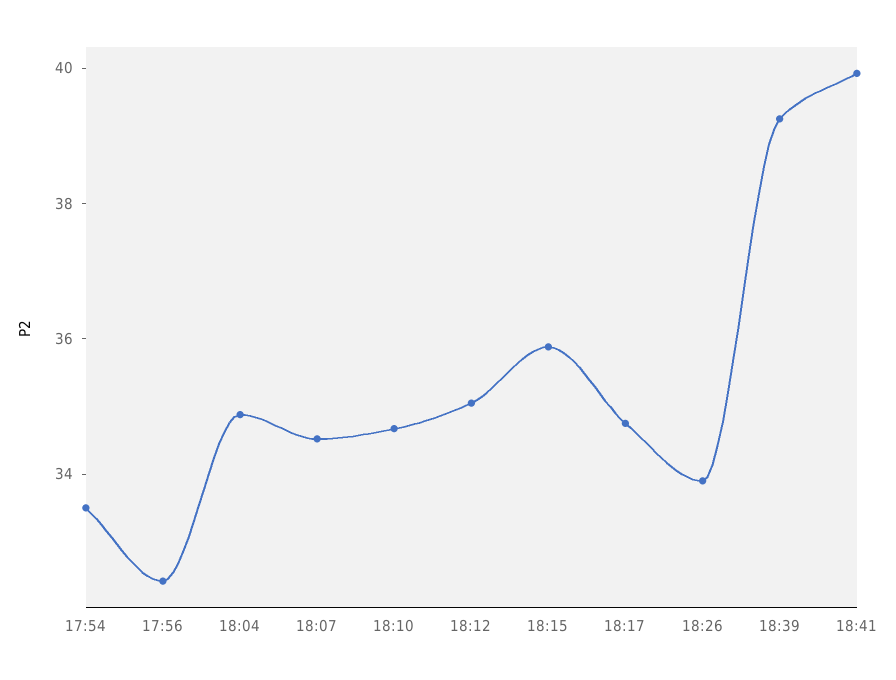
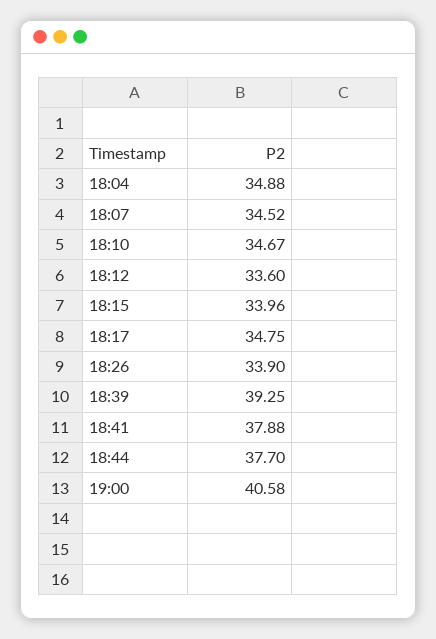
17:54: 33.5 -> none
17:56: 32.5 -> none
18:12: 35 -> 33.6
18:15: 36 -> 33.96
18:41: 40 -> 37.88
18:44: none -> 37.7
19:00: none -> 40.58

